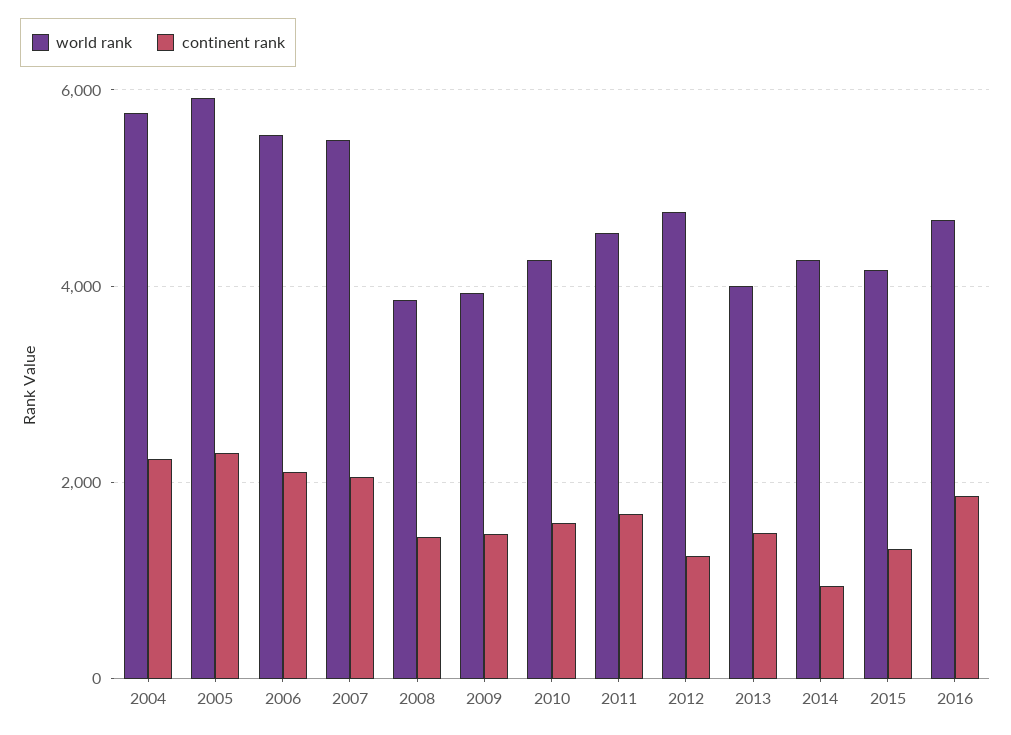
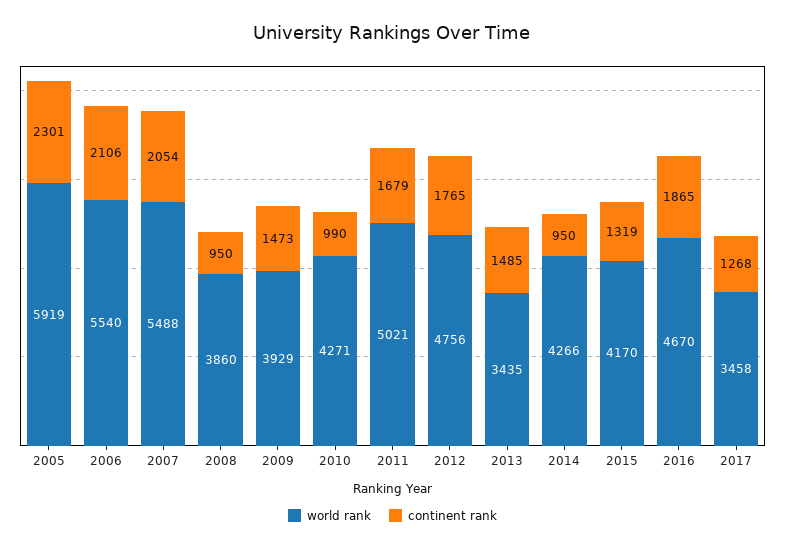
world rank, 2004: 5800 -> none
continent rank, 2004: 2200 -> none
continent rank, 2008: 1400 -> 950
continent rank, 2010: 1600 -> 990
world rank, 2011: 4600 -> 5021
continent rank, 2012: 1200 -> 1765
world rank, 2013: 4000 -> 3435
world rank, 2017: none -> 3458
continent rank, 2017: none -> 1268

